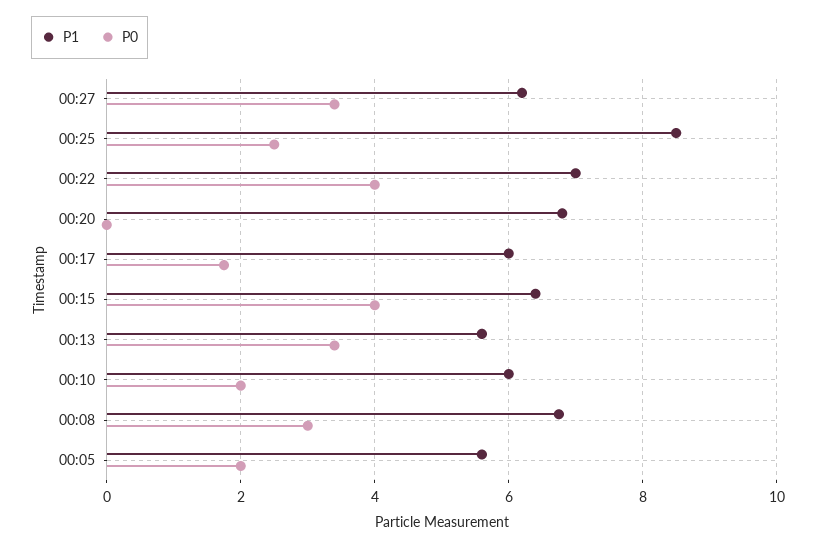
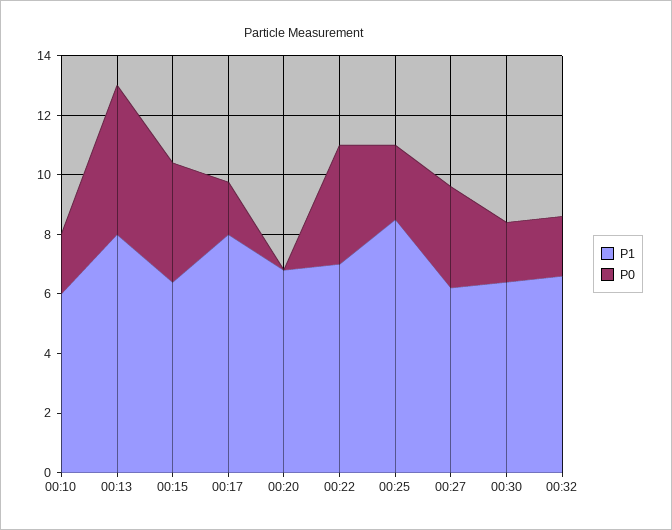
P1, 00:17: 6 -> 8
P1, 00:13: 5.6 -> 8
P0, 00:13: 3.4 -> 5
P1, 00:08: 6.8 -> none
P0, 00:08: 3 -> none
P1, 00:05: 5.6 -> none
P0, 00:05: 2 -> none
P1, 00:30: none -> 6.5
P0, 00:30: none -> 2
P1, 00:32: none -> 6.5
P0, 00:32: none -> 2

